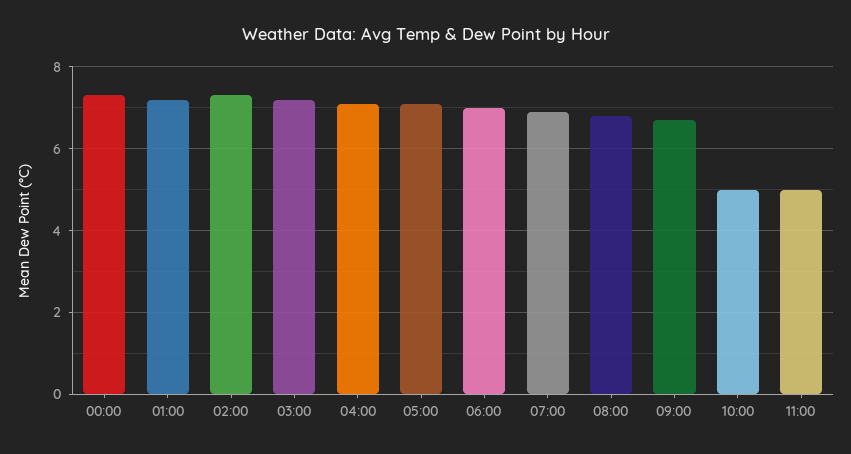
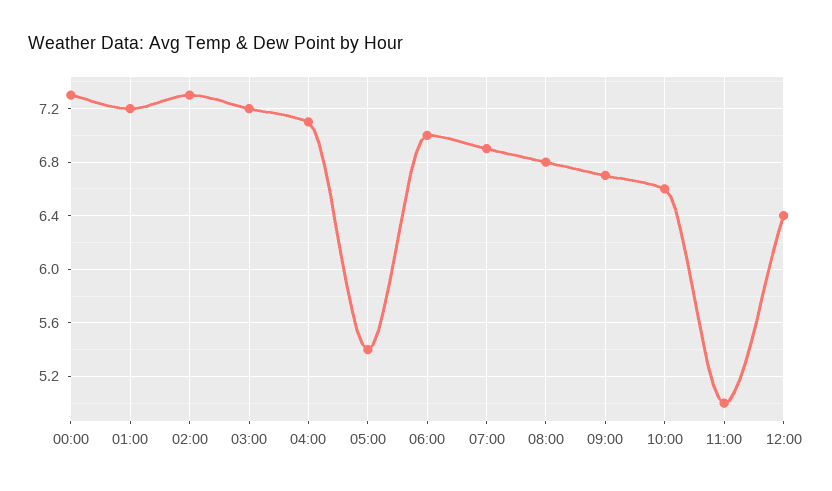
05:00: 7 -> 5.4
10:00: 5 -> 6.6
12:00: none -> 6.4

